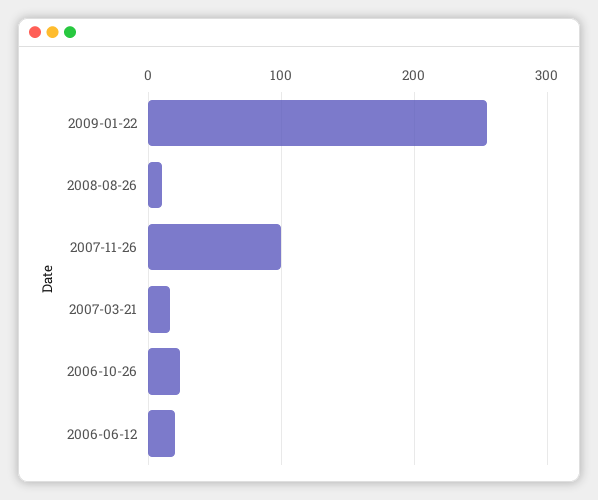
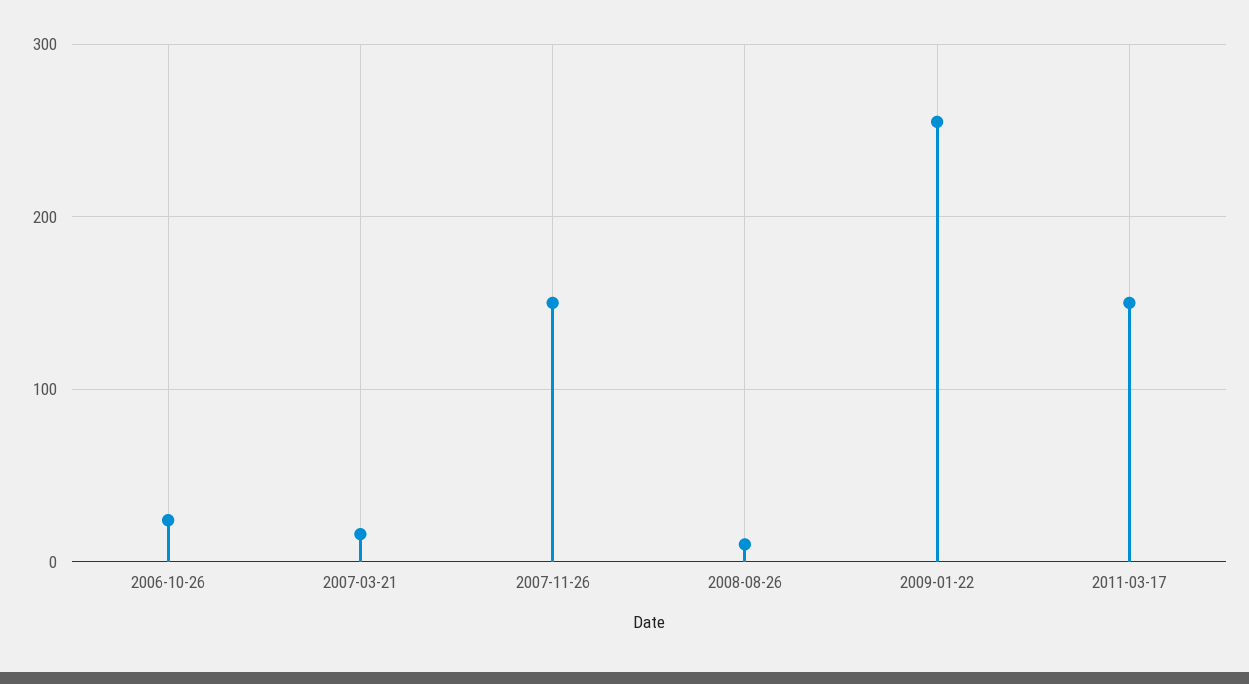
2007-11-26: 100 -> 150
2006-06-12: 20 -> none
2011-03-17: none -> 150

